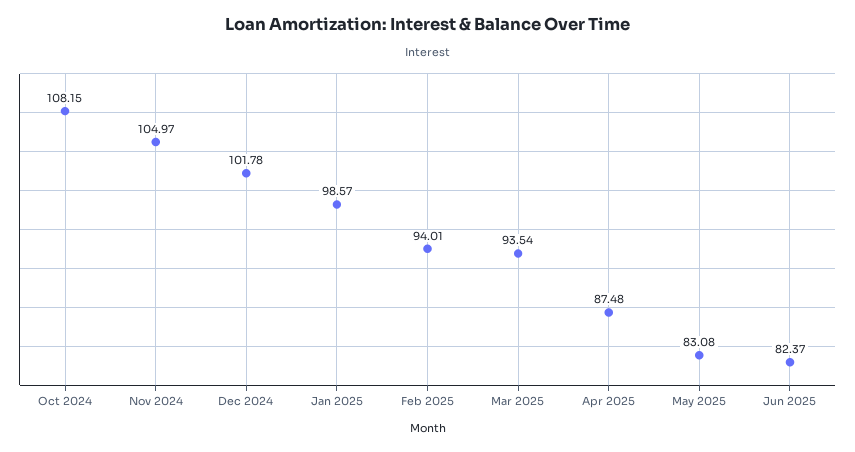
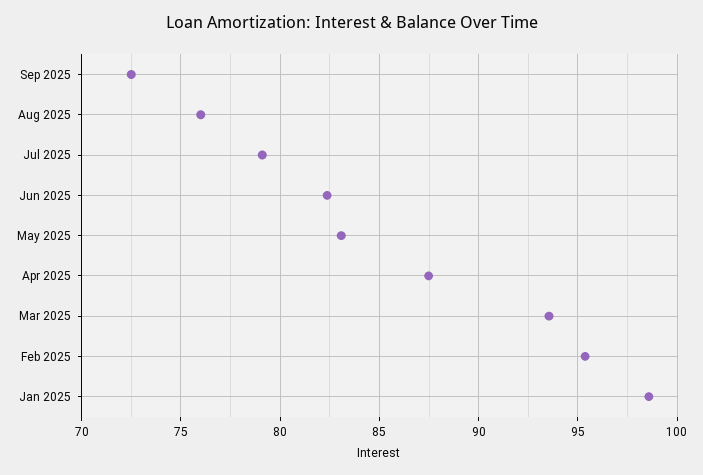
Oct 2024: 108.15 -> none
Nov 2024: 104.97 -> none
Dec 2024: 101.78 -> none
Feb 2025: 94.01 -> 95.5
Sep 2025: none -> 72.5
Aug 2025: none -> 76
Jul 2025: none -> 79

